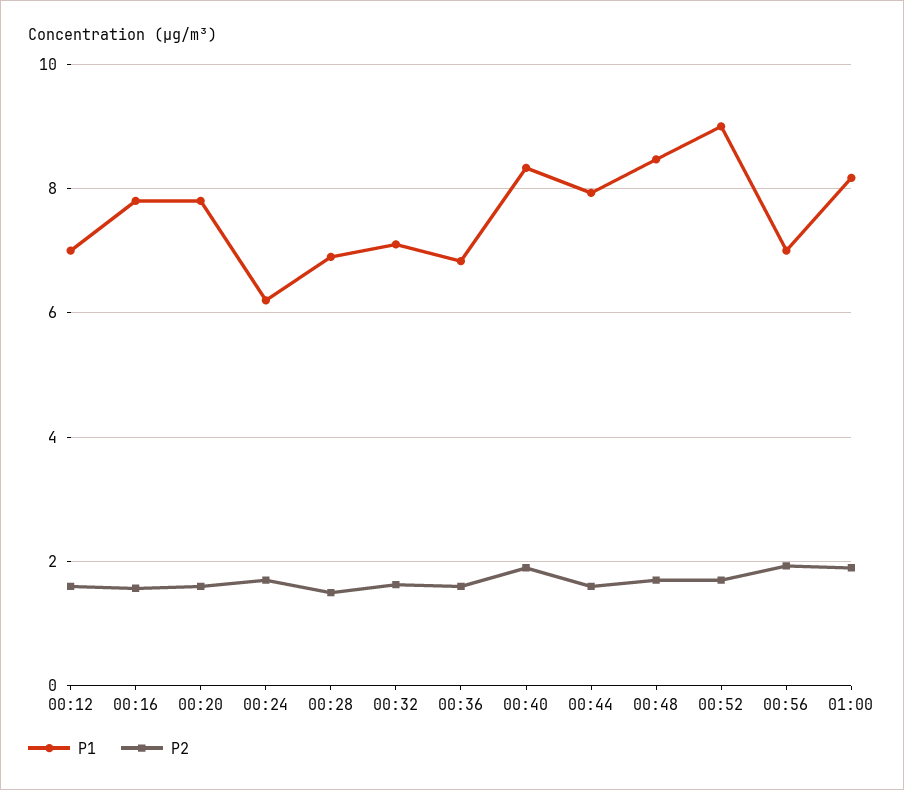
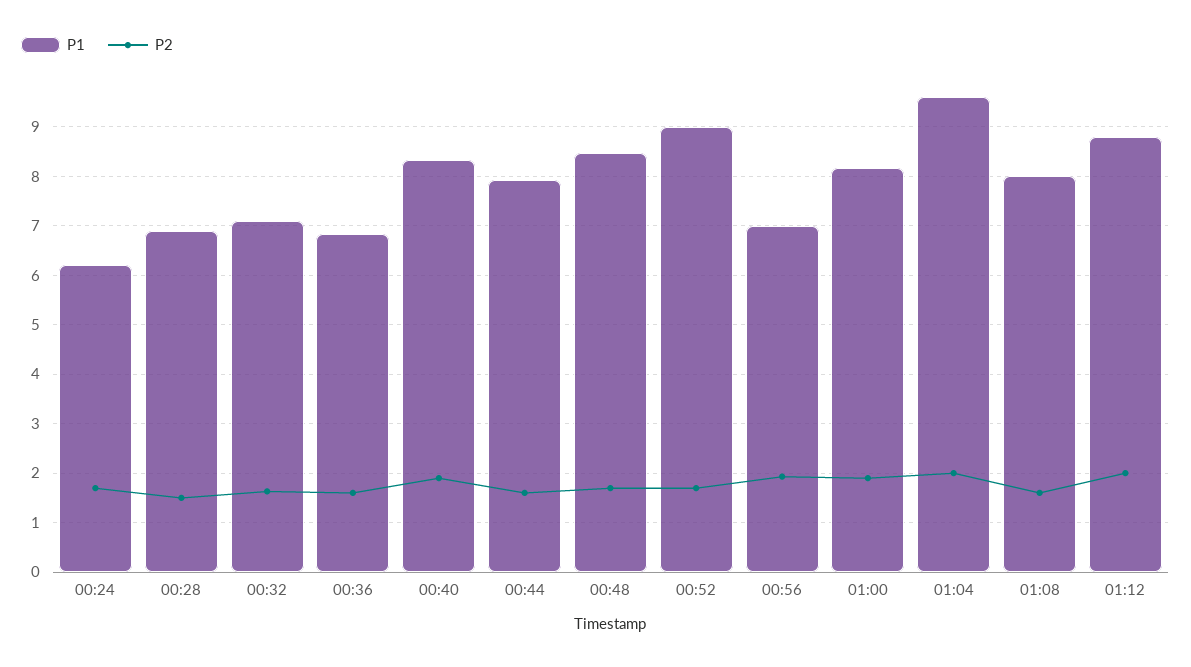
P1, 00:12: 7 -> none
P2, 00:12: 1.6 -> none
P1, 00:16: 7.8 -> none
P2, 00:16: 1.6 -> none
P1, 00:20: 7.8 -> none
P2, 00:20: 1.6 -> none
P1, 01:04: none -> 9.6
P2, 01:04: none -> 2
P1, 01:08: none -> 8
P2, 01:08: none -> 1.6
P1, 01:12: none -> 8.8
P2, 01:12: none -> 2

